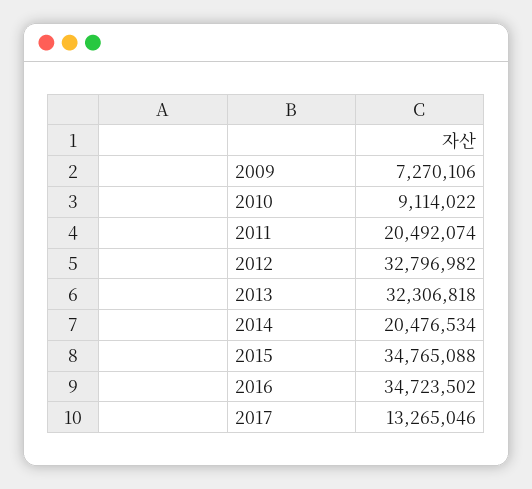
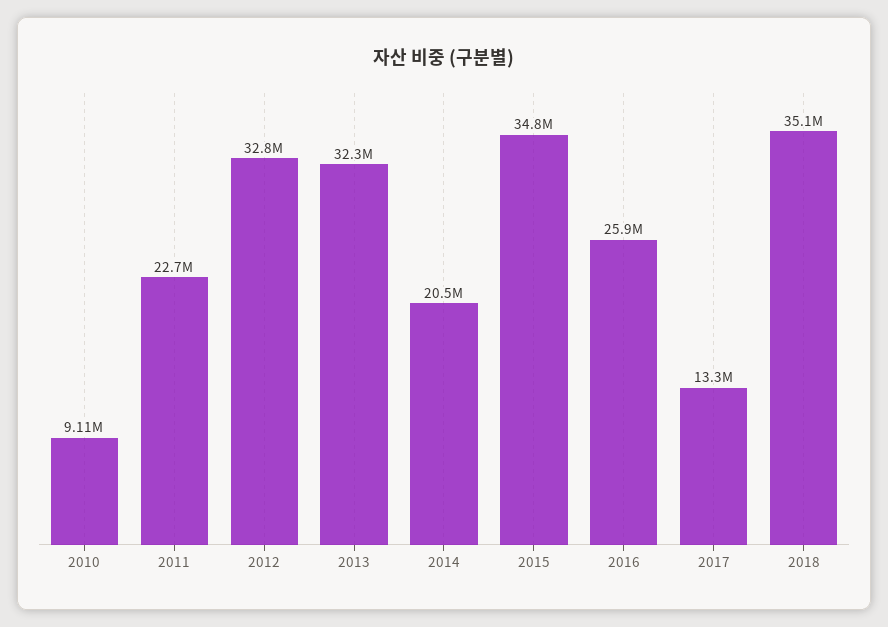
2009: 7270106 -> none
2011: 20492074 -> 22700000
2016: 34723502 -> 25900000
2018: none -> 35100000

